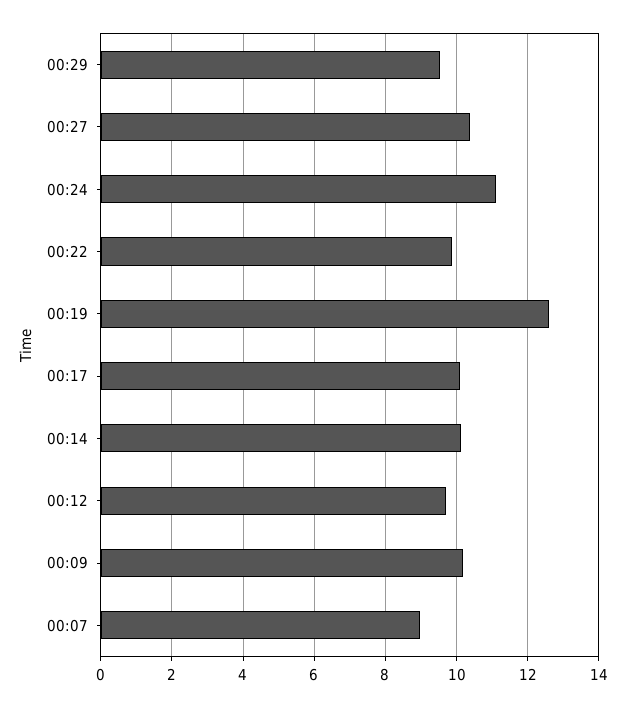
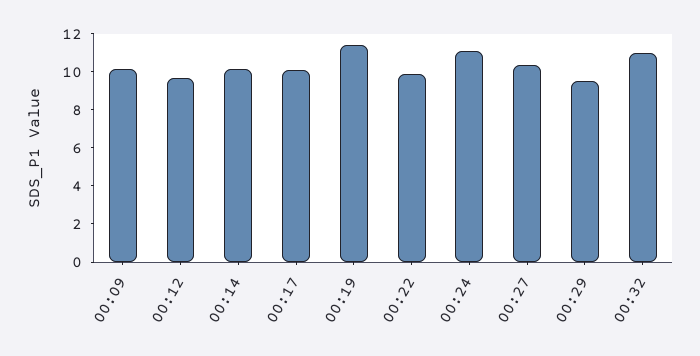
00:19: 12.6 -> 11.5
00:07: 9 -> none
00:32: none -> 11

